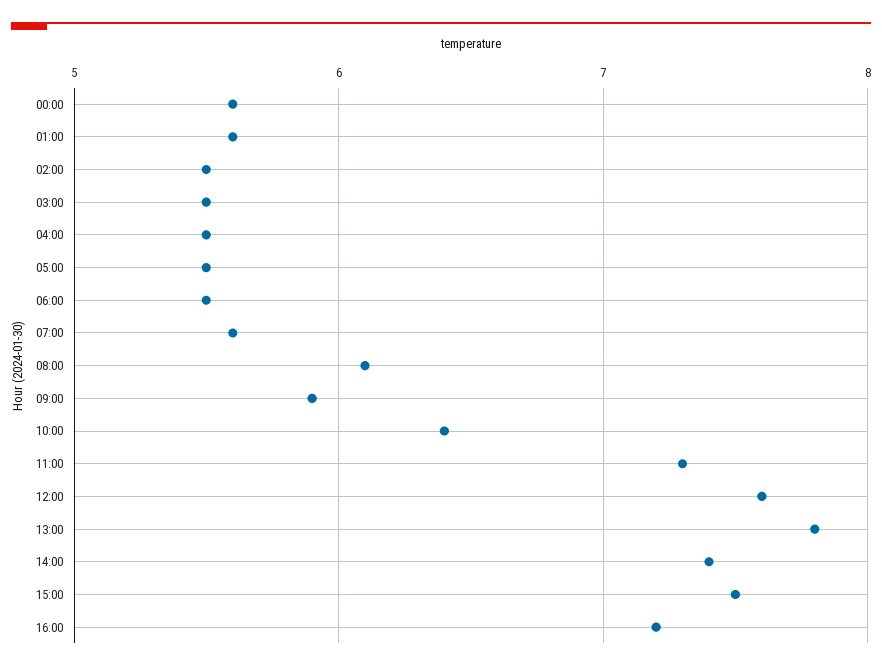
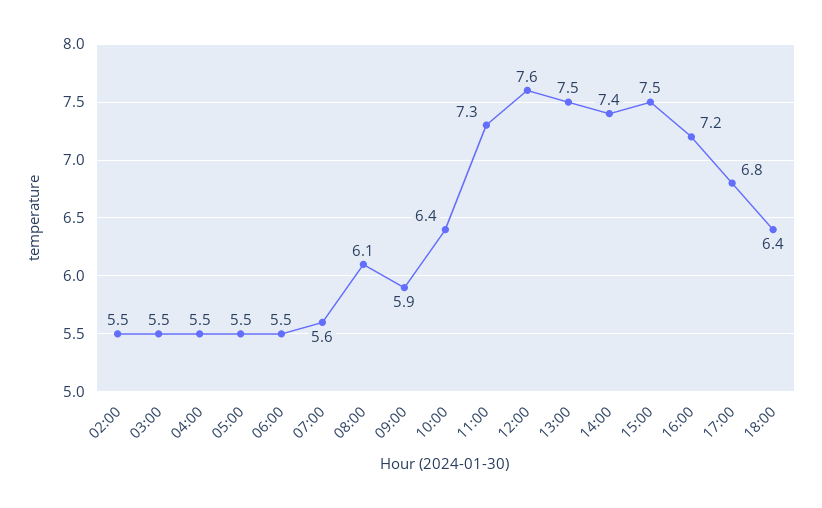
00:00: 5.6 -> none
01:00: 5.6 -> none
13:00: 7.8 -> 7.5
17:00: none -> 6.8
18:00: none -> 6.4

